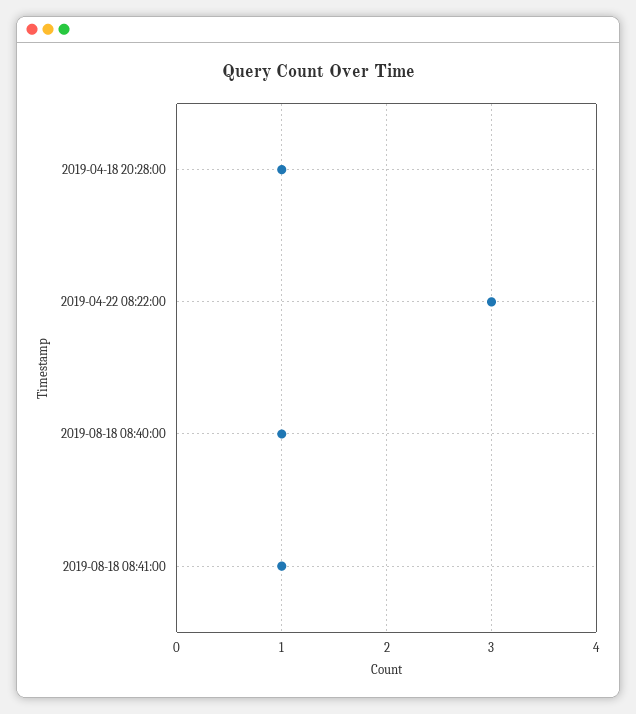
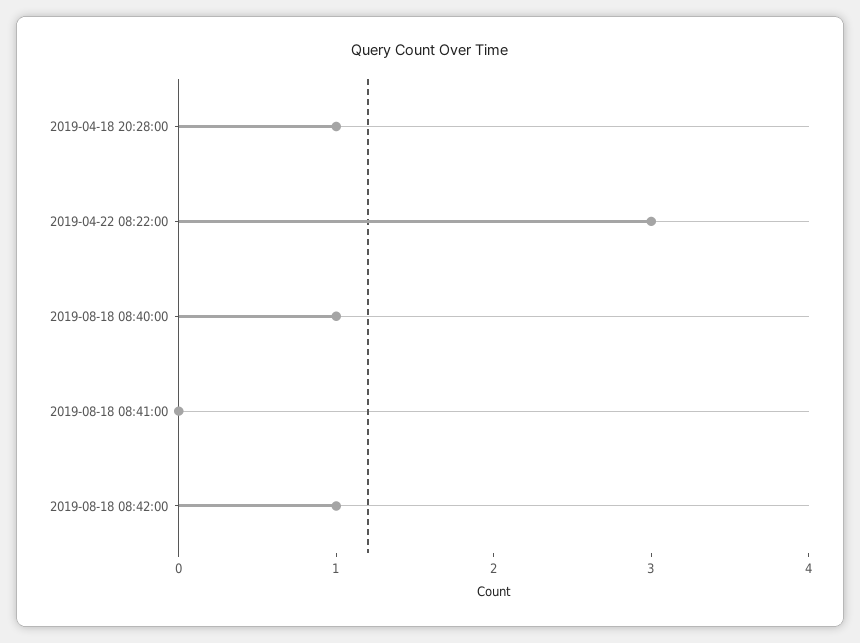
2019-08-18 08:41:00: 1 -> 0
2019-08-18 08:42:00: none -> 1

